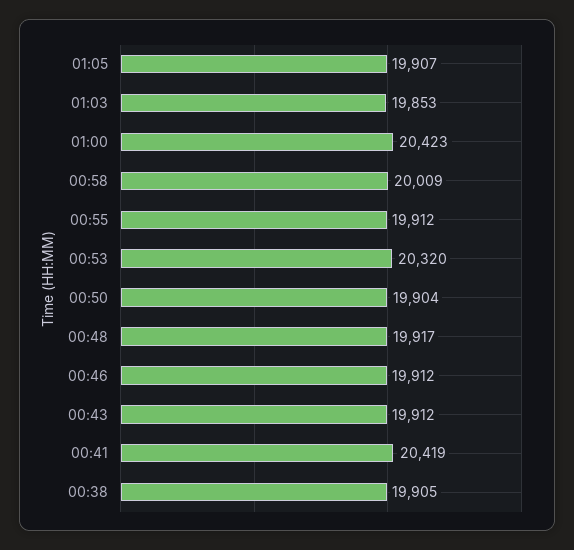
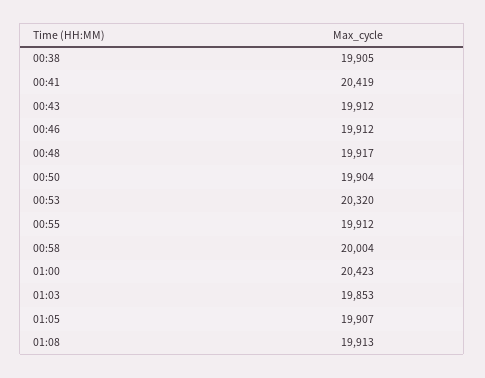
00:58: 20009 -> 20004
01:08: none -> 19913

